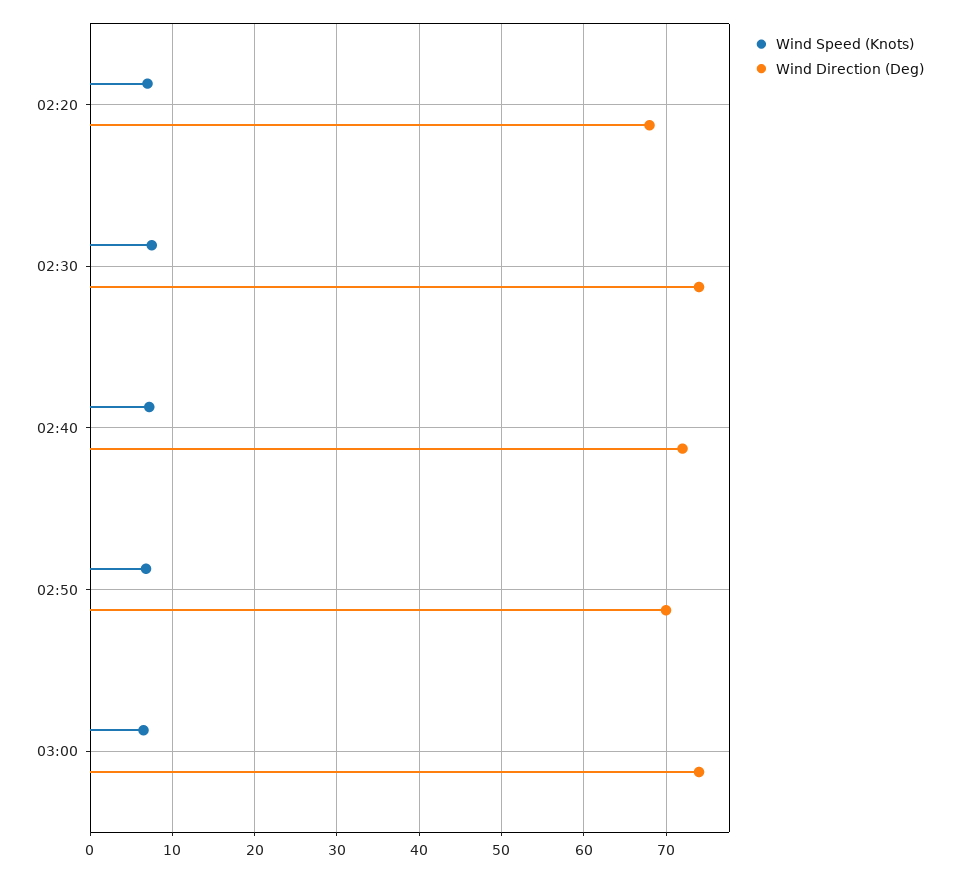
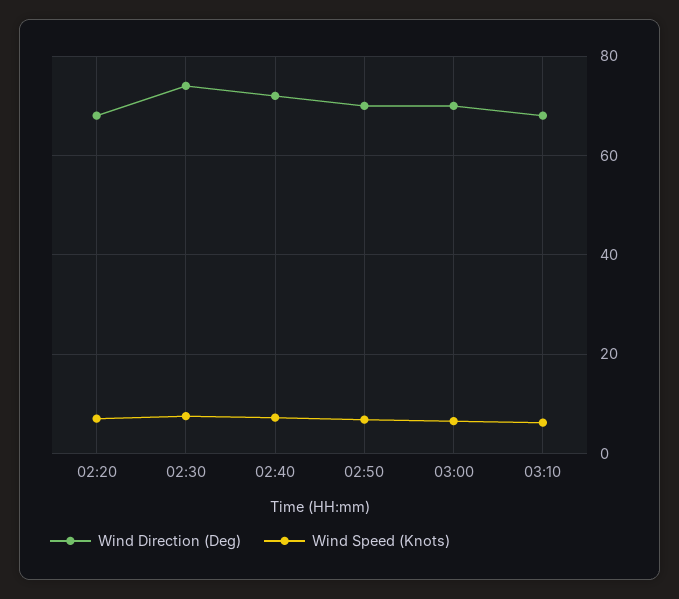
Wind Direction (Deg), 03:00: 74 -> 70
Wind Direction (Deg), 03:10: none -> 68
Wind Speed (Knots), 03:10: none -> 6

